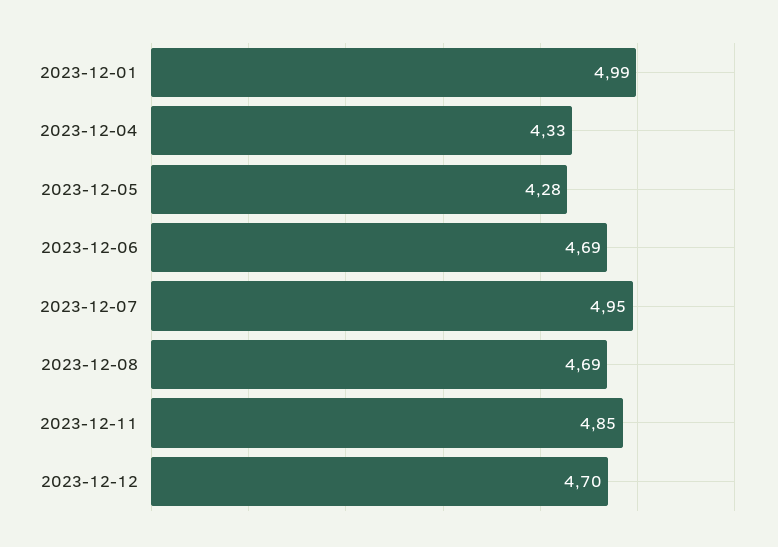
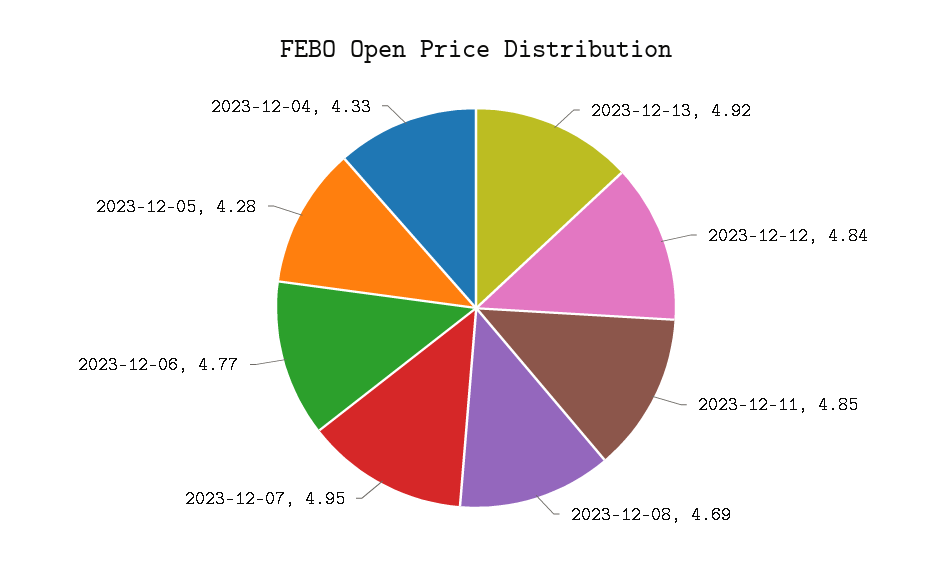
2023-12-01: 4.99 -> none
2023-12-06: 4.69 -> 4.77
2023-12-12: 4.7 -> 4.84
2023-12-13: none -> 4.92

